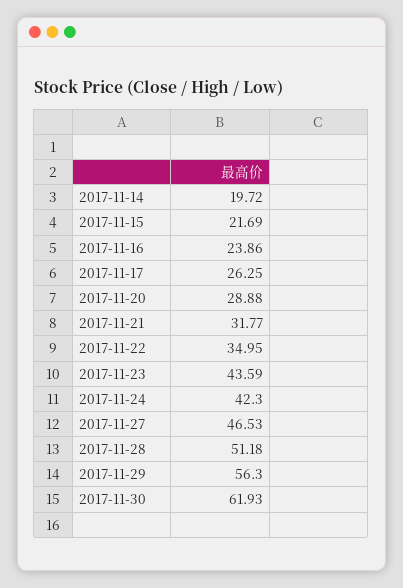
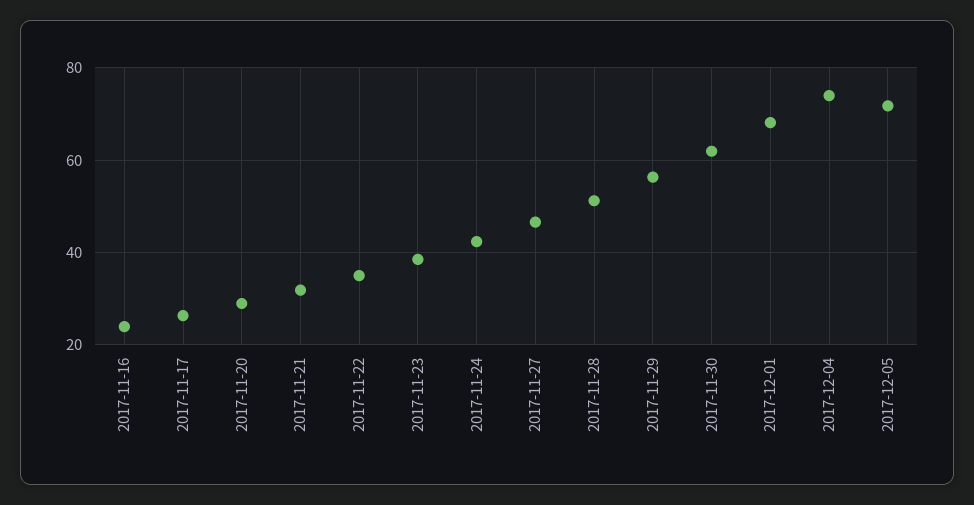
2017-11-14: 19.72 -> none
2017-11-15: 21.69 -> none
2017-11-23: 43.59 -> 38
2017-12-01: none -> 68
2017-12-04: none -> 74
2017-12-05: none -> 72

